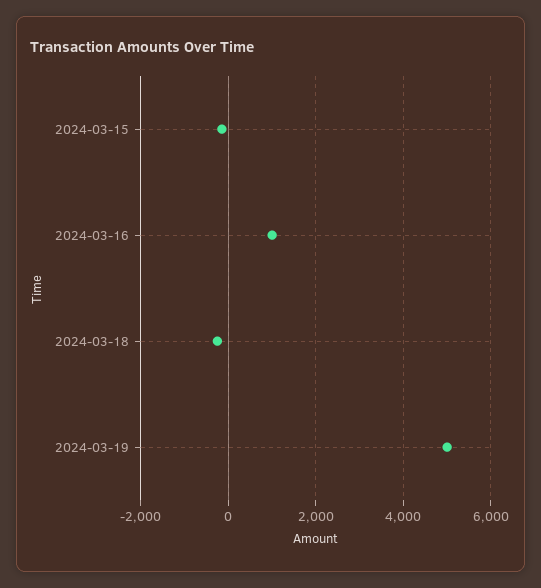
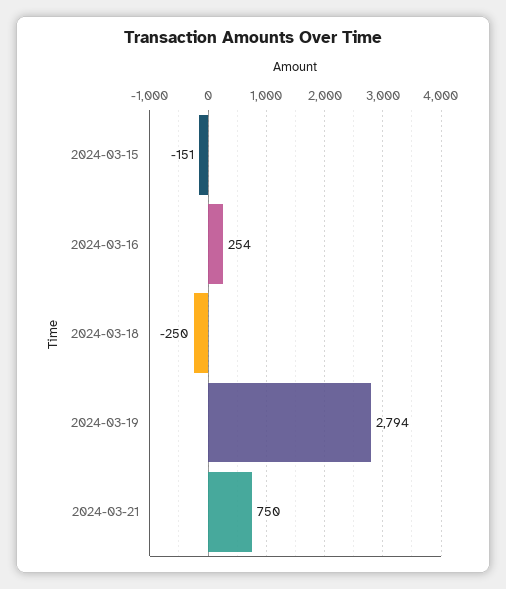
2024-03-16: 1000 -> 254
2024-03-19: 5000 -> 2794
2024-03-21: none -> 750

